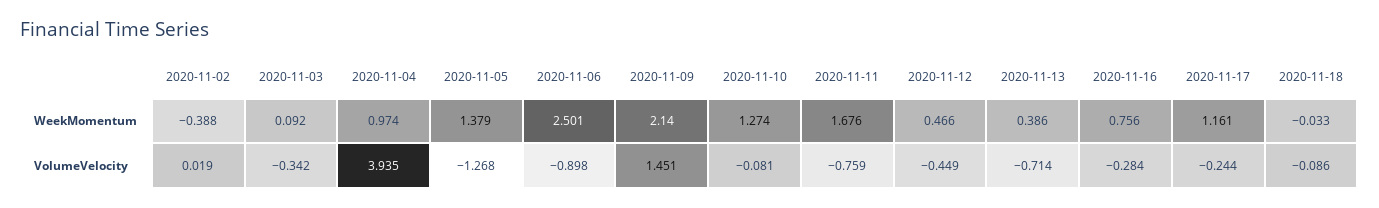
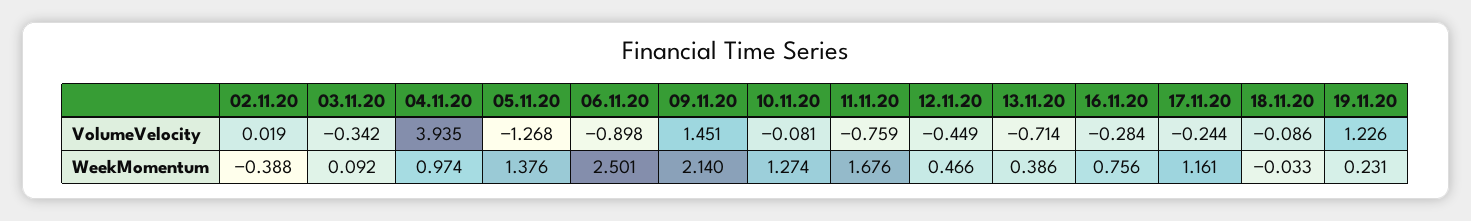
2020-11-05, WeekMomentum: 1.379 -> 1.376
19.11.20, VolumeVelocity: none -> 1.226
19.11.20, WeekMomentum: none -> 0.231

